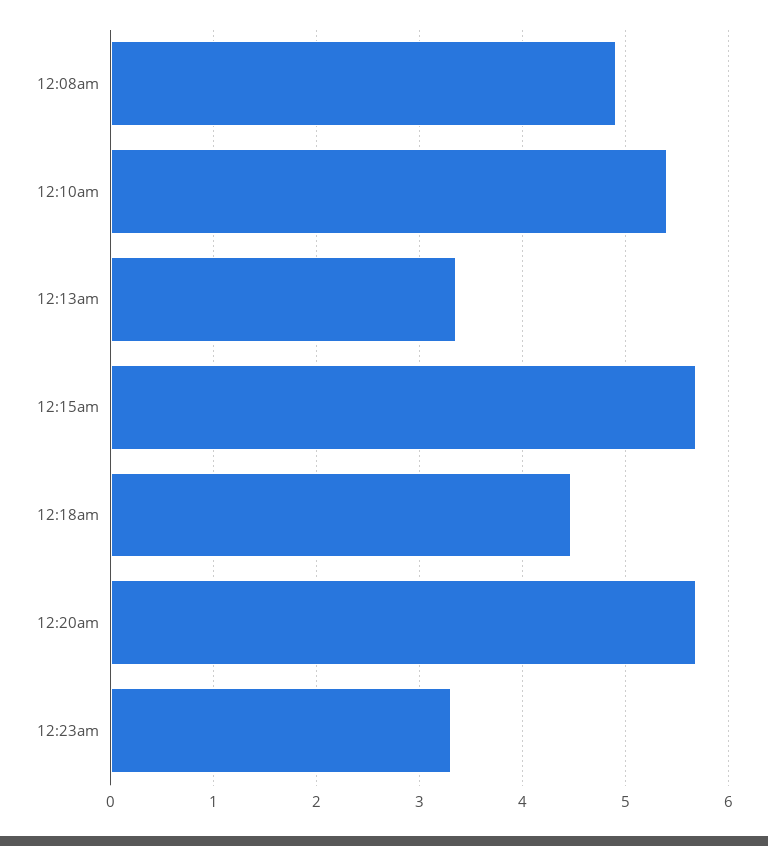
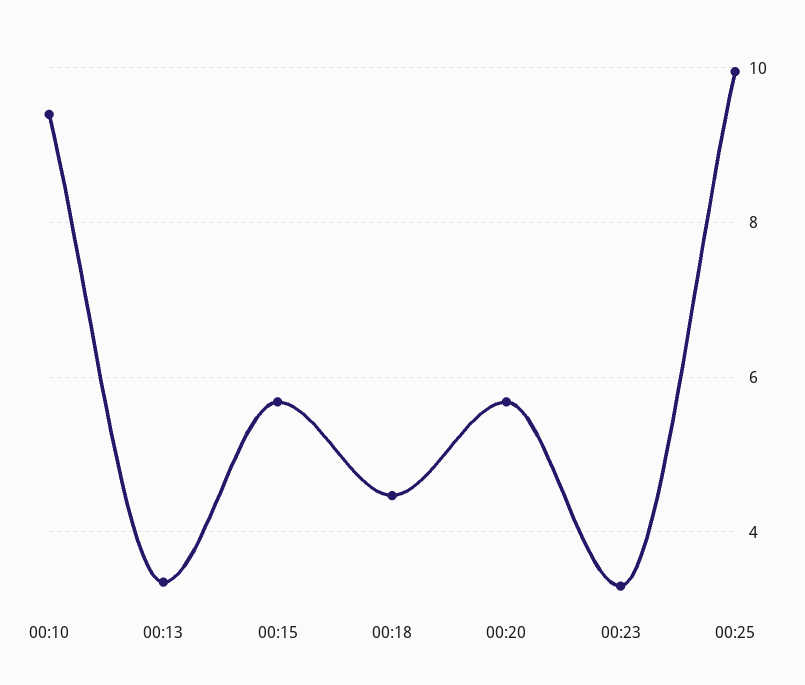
12:08am: 4.9 -> none
12:10am: 5.4 -> 9.4
00:25: none -> 10

